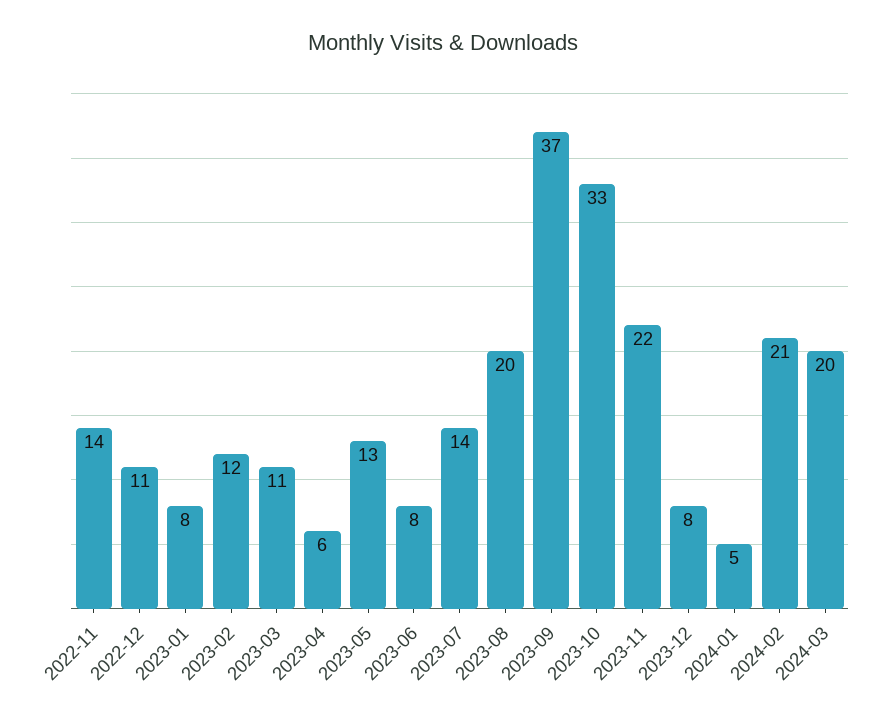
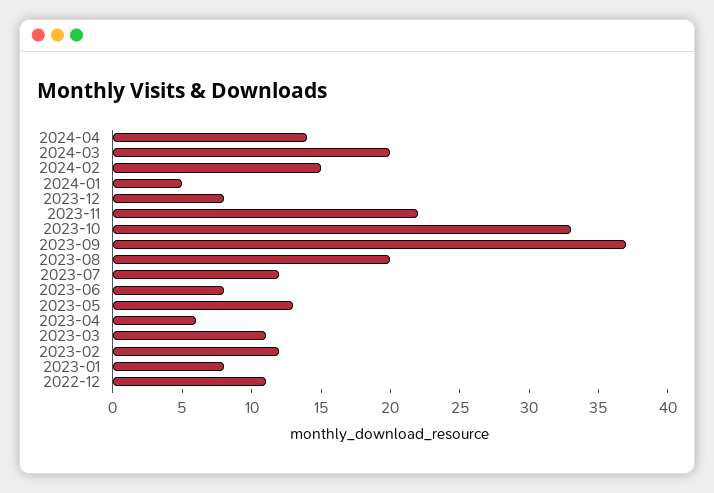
2022-11: 14 -> none
2023-07: 14 -> 12
2024-02: 21 -> 15
2024-04: none -> 14

